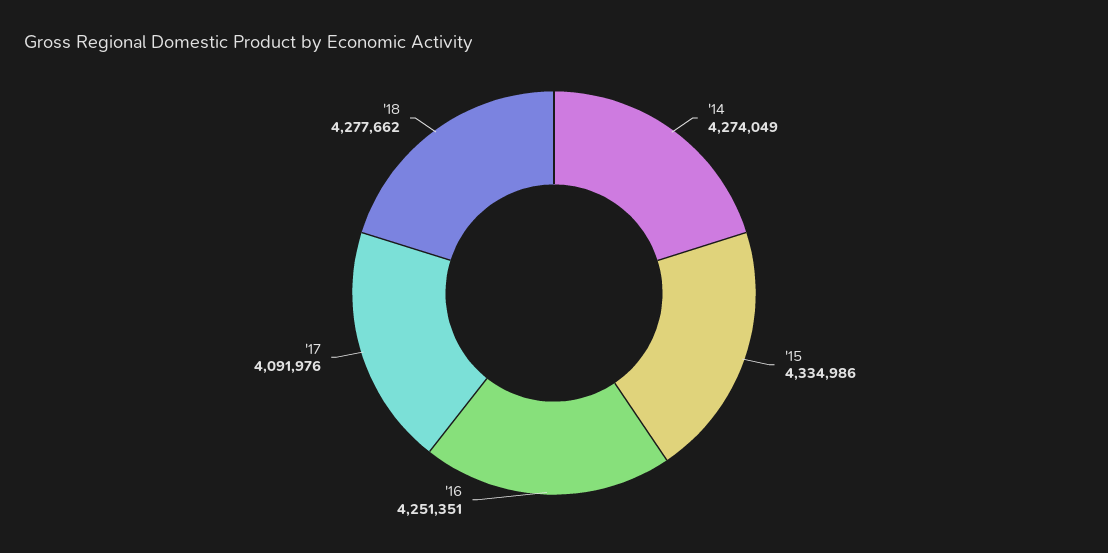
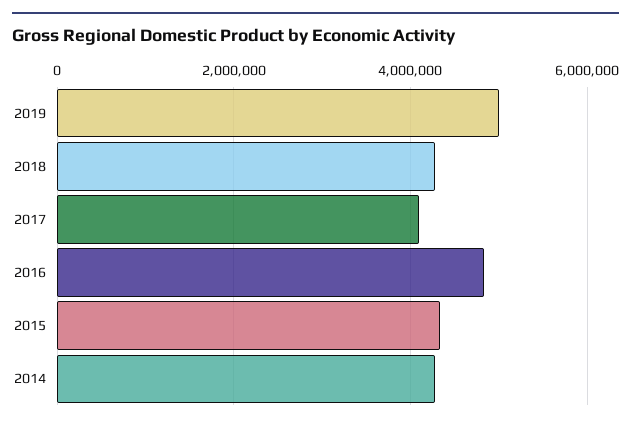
'16: 4251351 -> 4800000
2019: none -> 5000000

